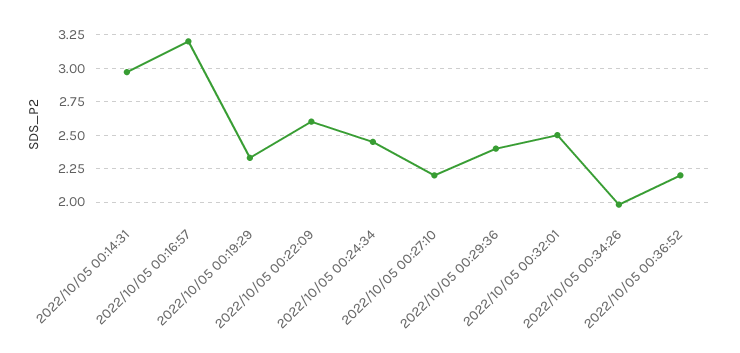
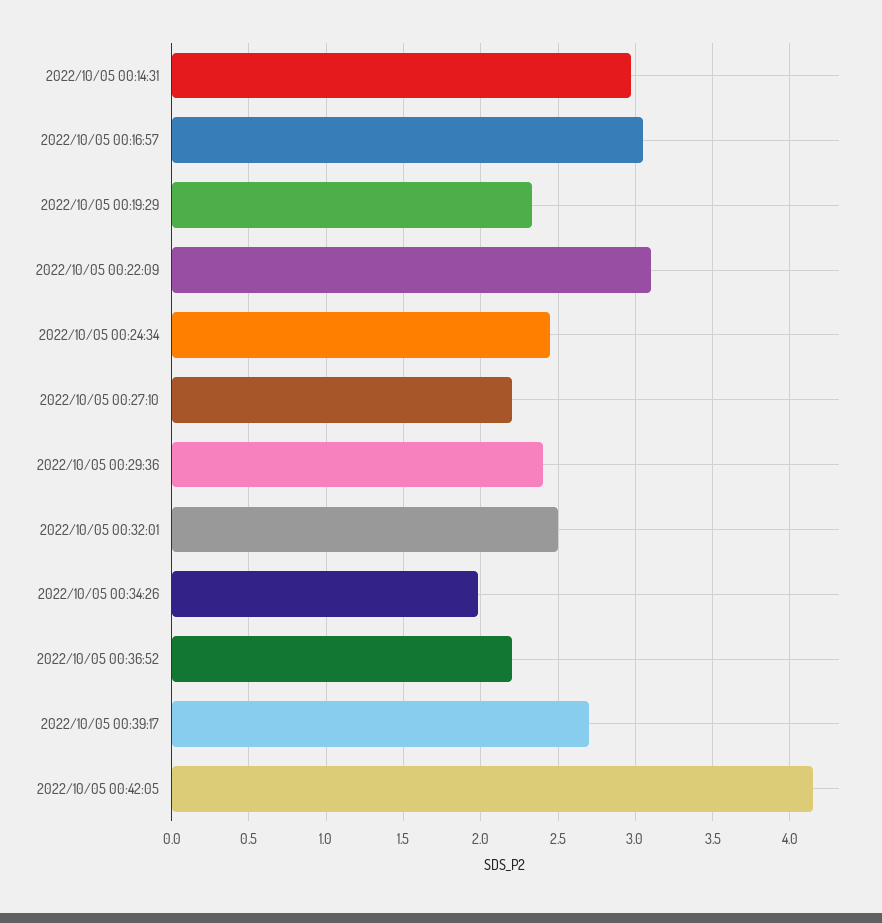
2022/10/05 00:16:57: 3.2 -> 3.05
2022/10/05 00:22:09: 2.6 -> 3.1
2022/10/05 00:39:17: none -> 2.7
2022/10/05 00:42:05: none -> 4.15

